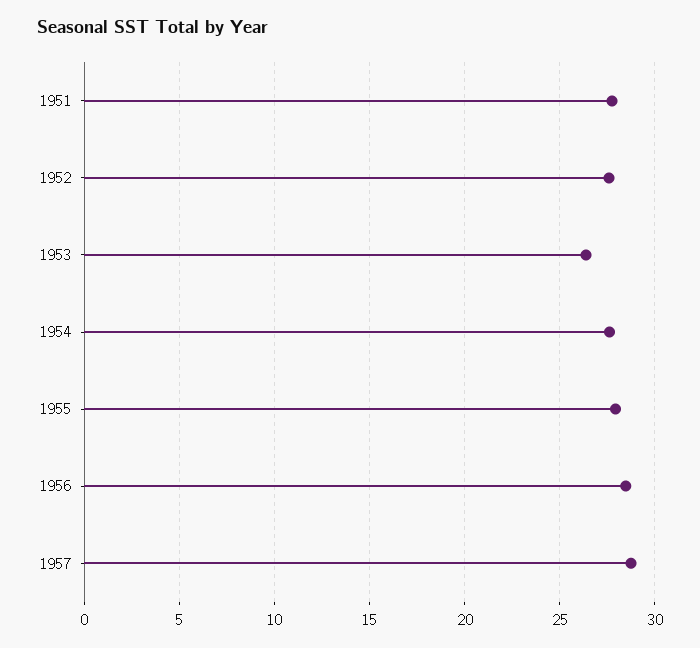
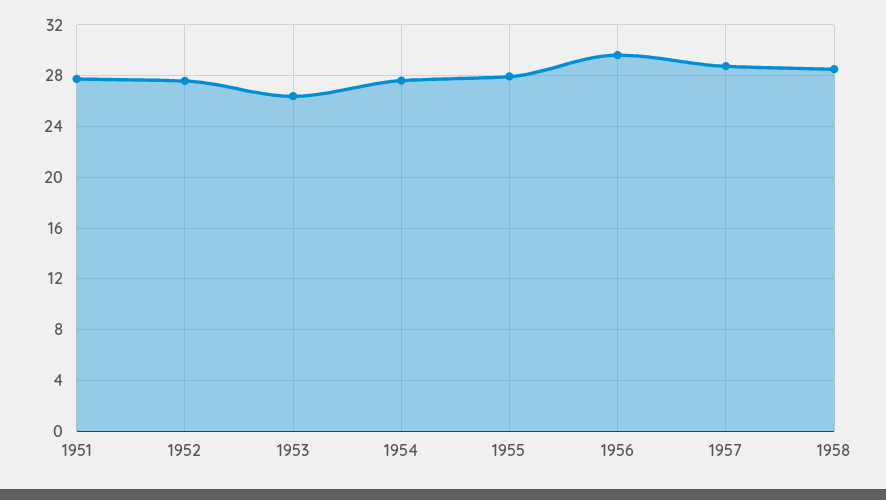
1956: 28.5 -> 29.5
1958: none -> 28.5

